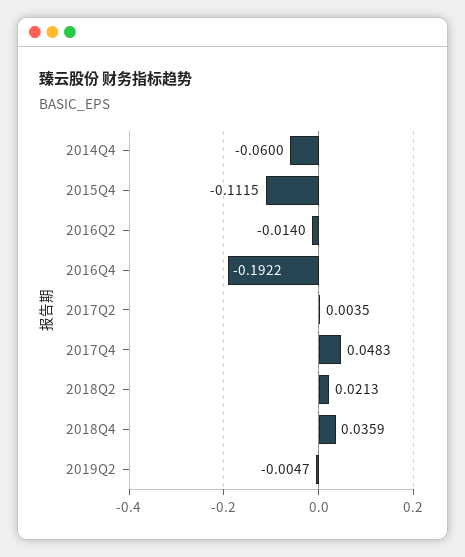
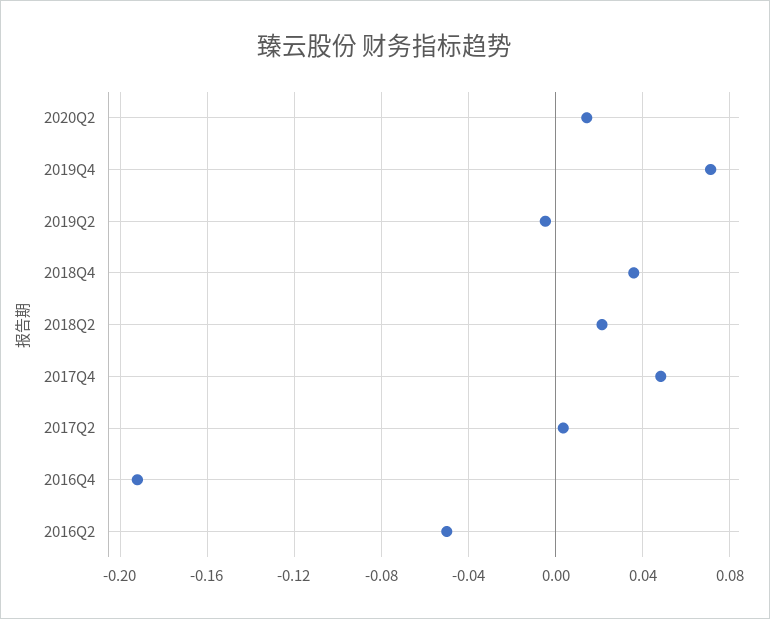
2014Q4: -0.06 -> none
2015Q4: -0.1115 -> none
2016Q2: -0.014 -> -0.05
2020Q2: none -> 0.015
2019Q4: none -> 0.07

